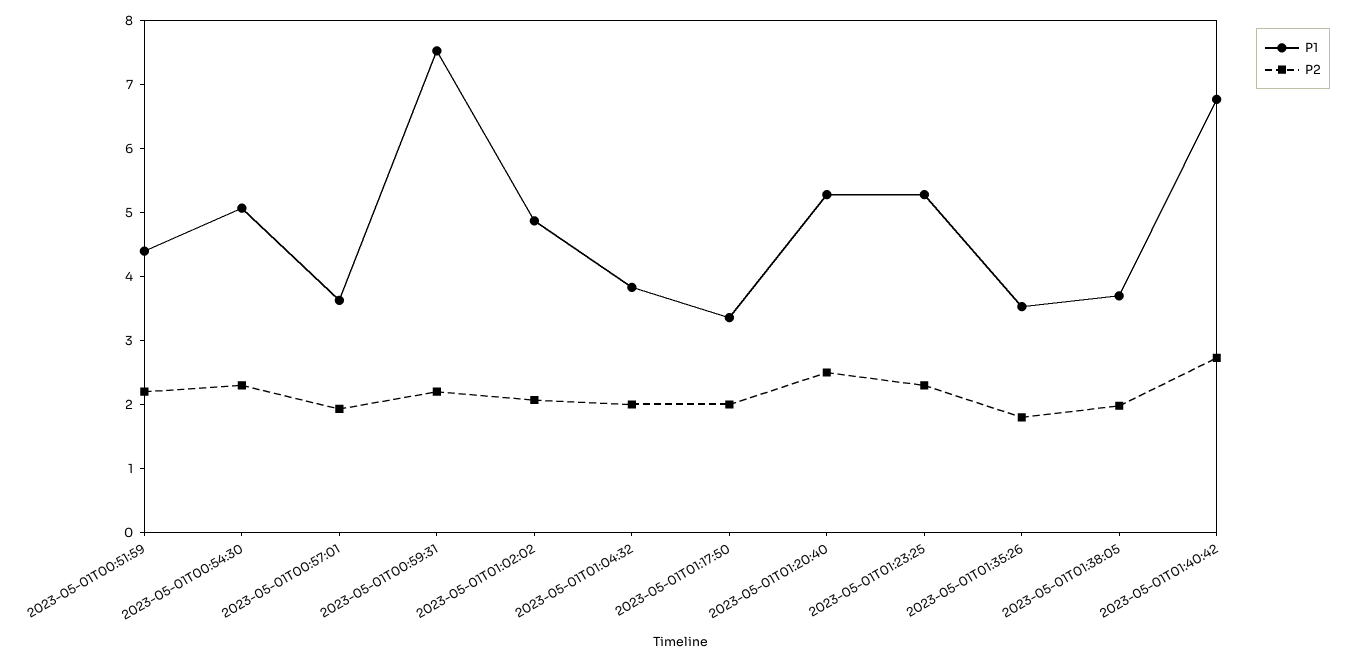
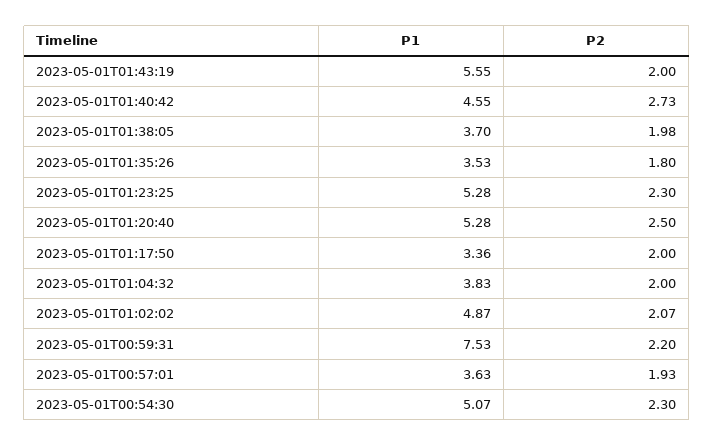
P1, 2023-05-01T00:51:59: 4.4 -> none
P2, 2023-05-01T00:51:59: 2.2 -> none
P1, 2023-05-01T01:40:42: 6.8 -> 4.55
P1, 2023-05-01T01:43:19: none -> 5.55
P2, 2023-05-01T01:43:19: none -> 2

